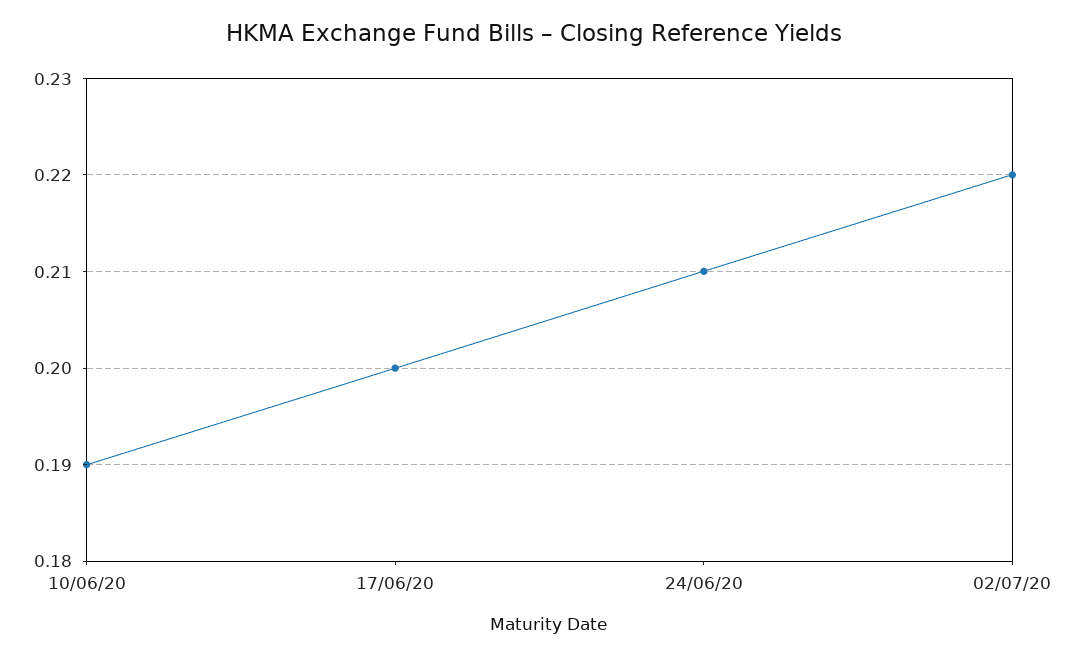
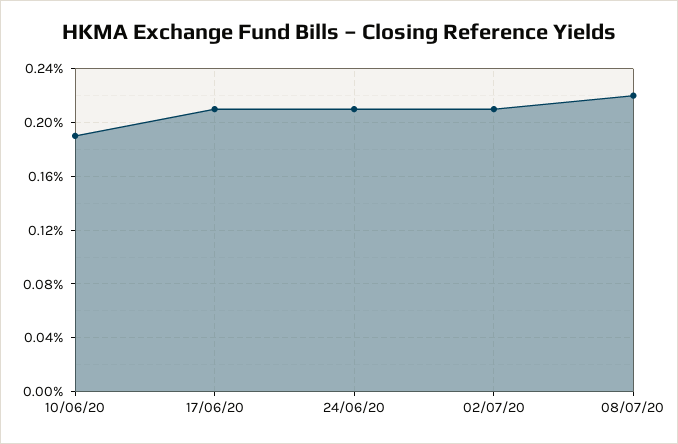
17/06/20: 0.2 -> 0.21
02/07/20: 0.22 -> 0.21
08/07/20: none -> 0.22

